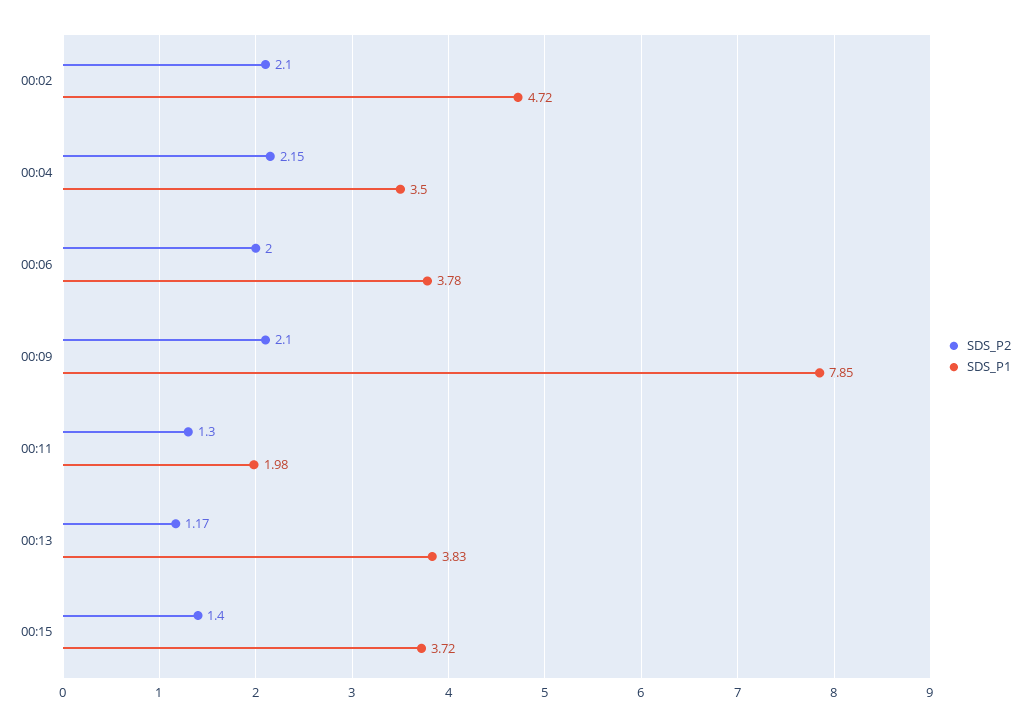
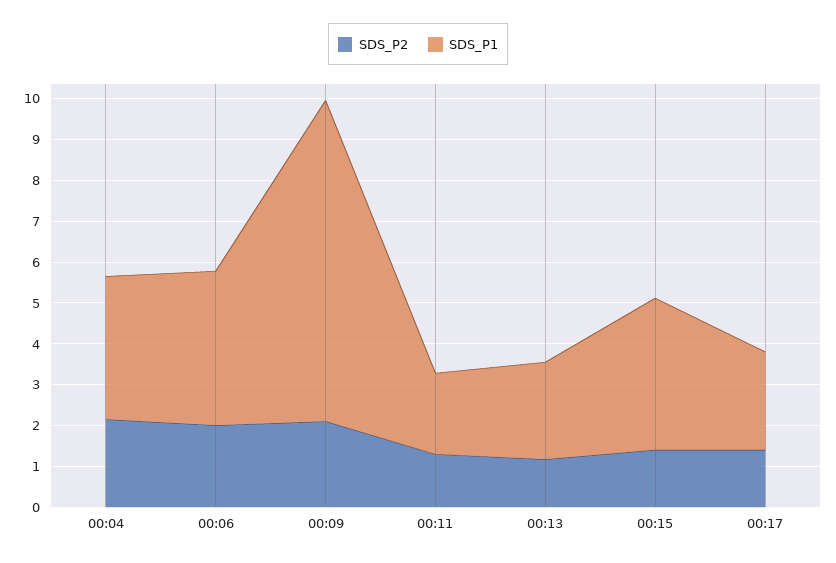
SDS_P2, 00:02: 2.1 -> none
SDS_P1, 00:02: 4.72 -> none
SDS_P1, 00:13: 3.83 -> 2.4
SDS_P2, 00:17: none -> 1.4
SDS_P1, 00:17: none -> 2.4

